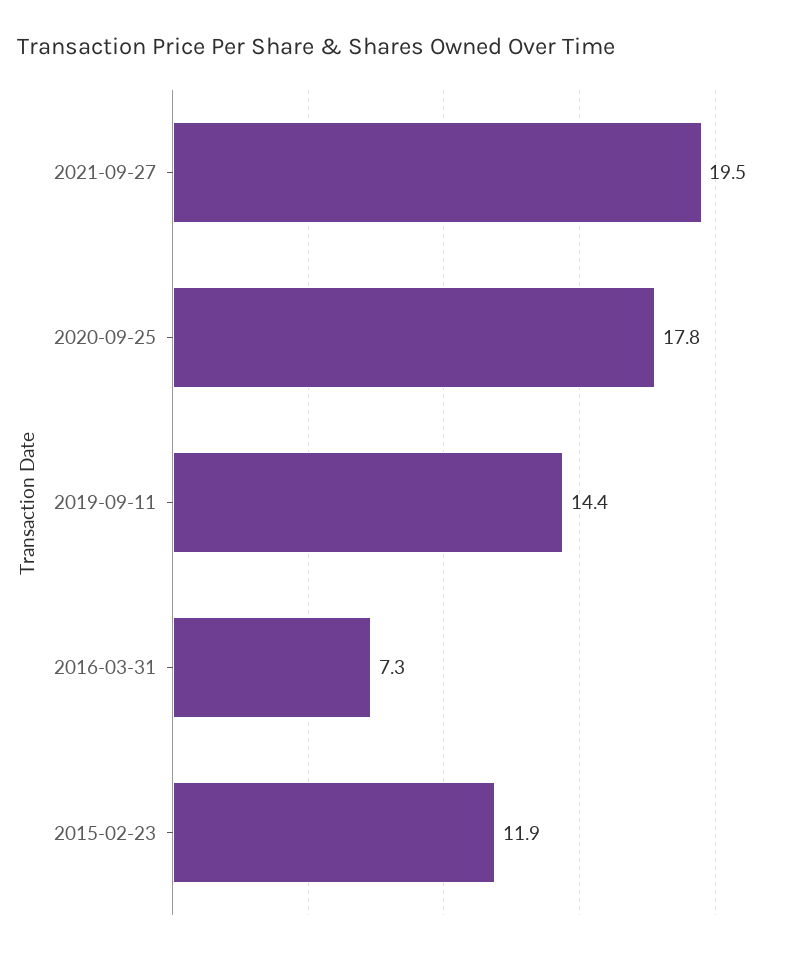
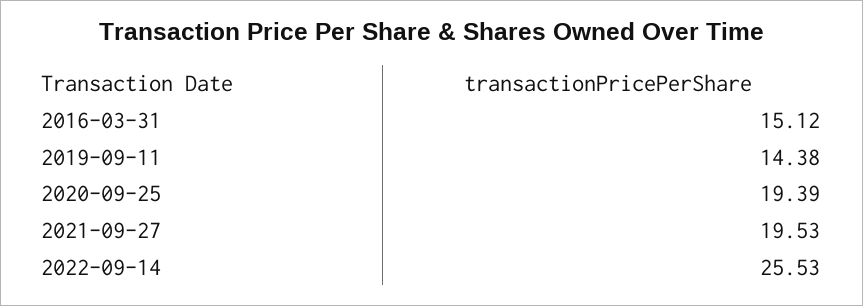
2020-09-25: 17.8 -> 19.39
2016-03-31: 7.3 -> 15.12
2015-02-23: 11.9 -> none
2022-09-14: none -> 25.53

